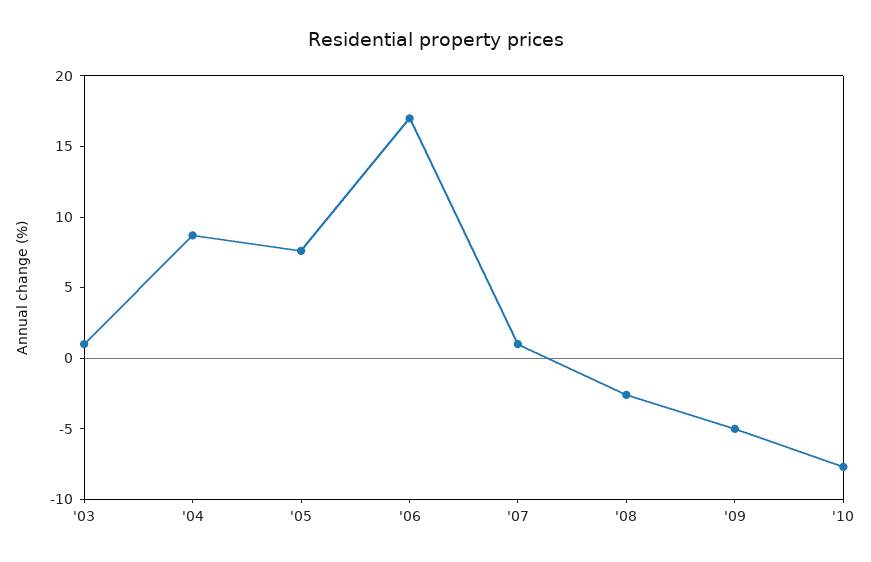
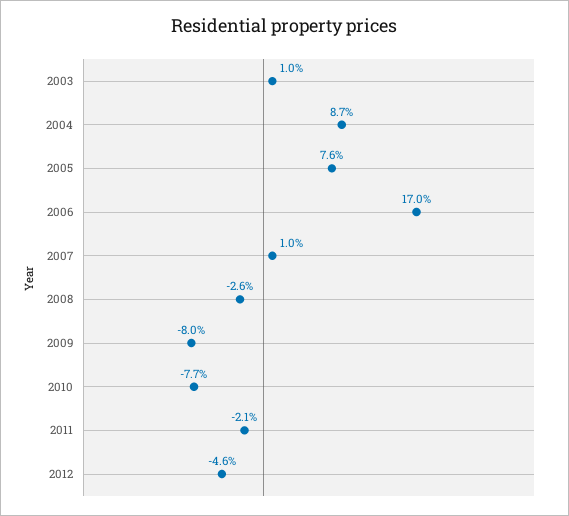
'09: -5 -> -8
2011: none -> -2.1
2012: none -> -4.6

